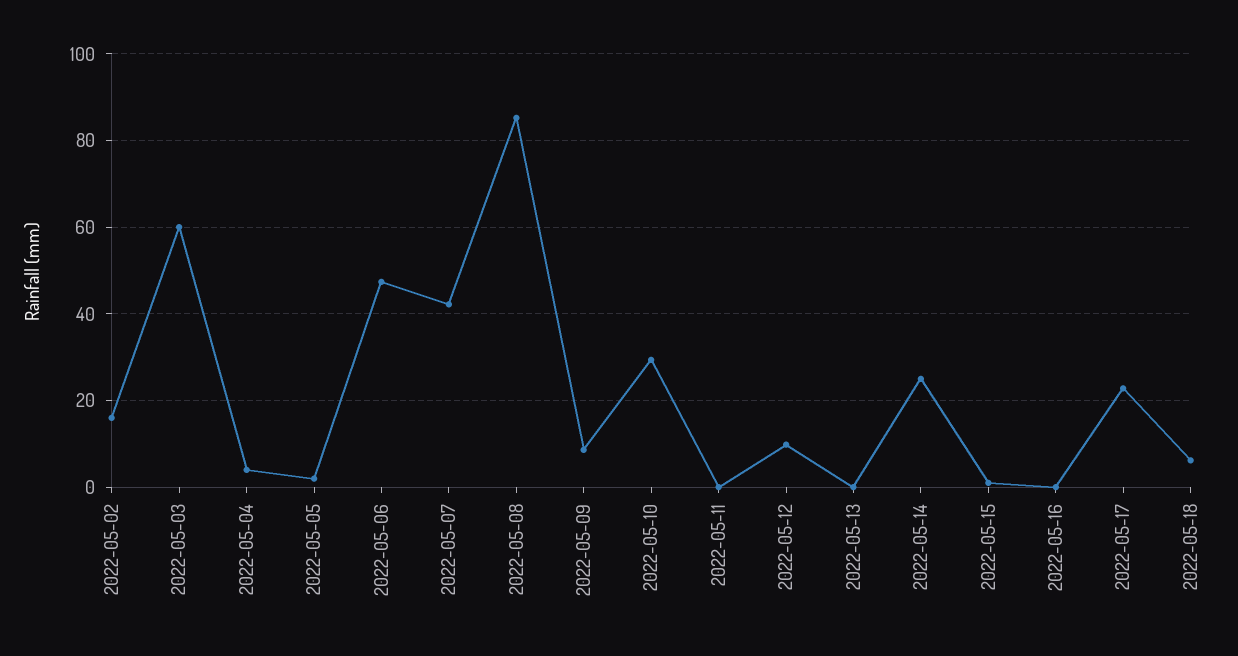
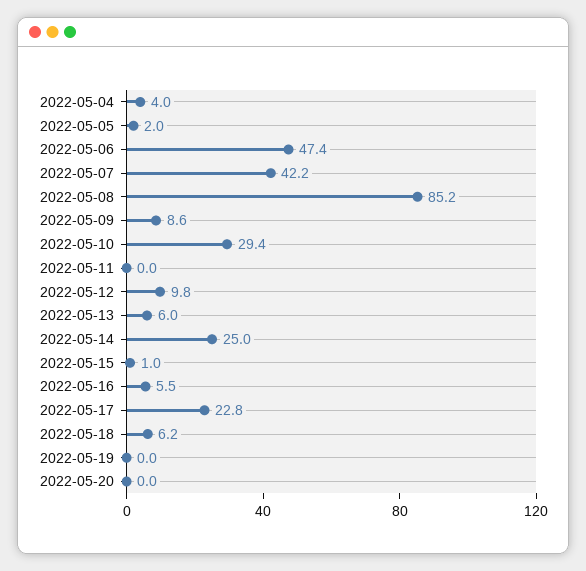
2022-05-02: 16 -> none
2022-05-03: 60 -> none
2022-05-13: 0 -> 6
2022-05-16: 0 -> 5.5
2022-05-19: none -> 0
2022-05-20: none -> 0

